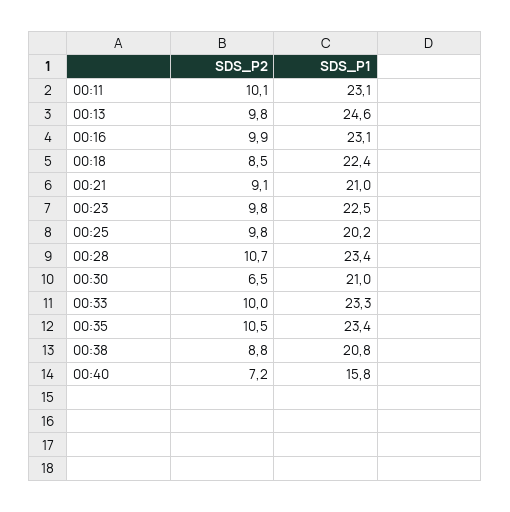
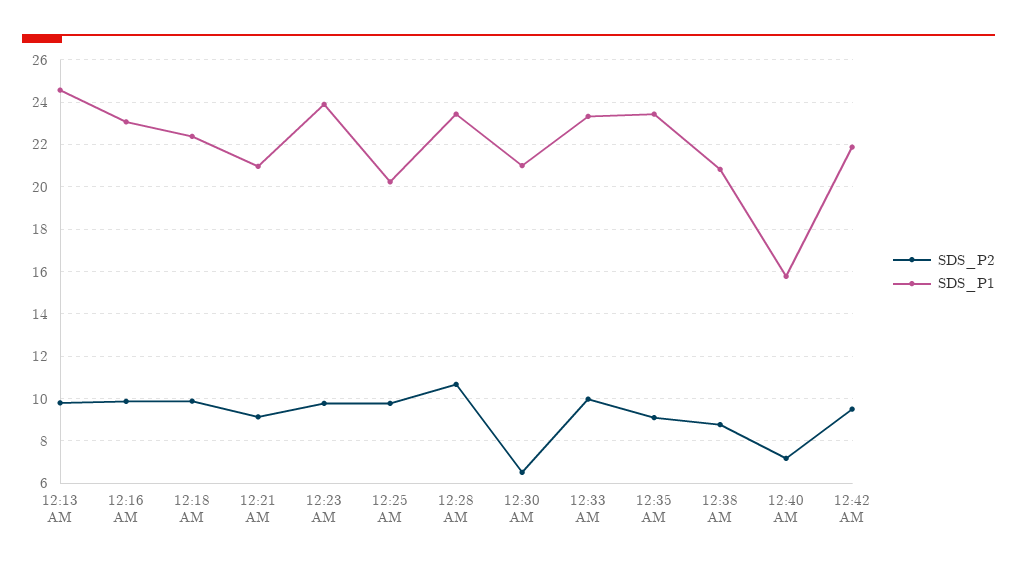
SDS_P2, 00:11: 10.1 -> none
SDS_P1, 00:11: 23.1 -> none
SDS_P2, 00:18: 8.5 -> 10
SDS_P1, 00:23: 22.5 -> 24
SDS_P2, 00:35: 10.5 -> 9
SDS_P2, 12:42 AM: none -> 9.5
SDS_P1, 12:42 AM: none -> 22

